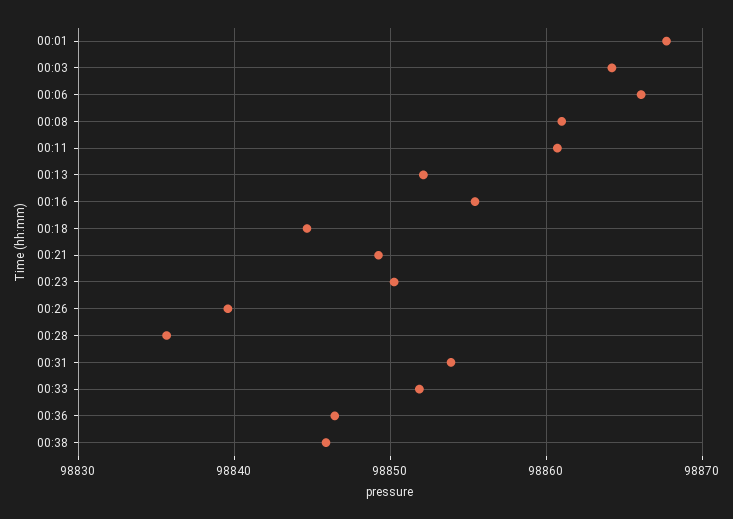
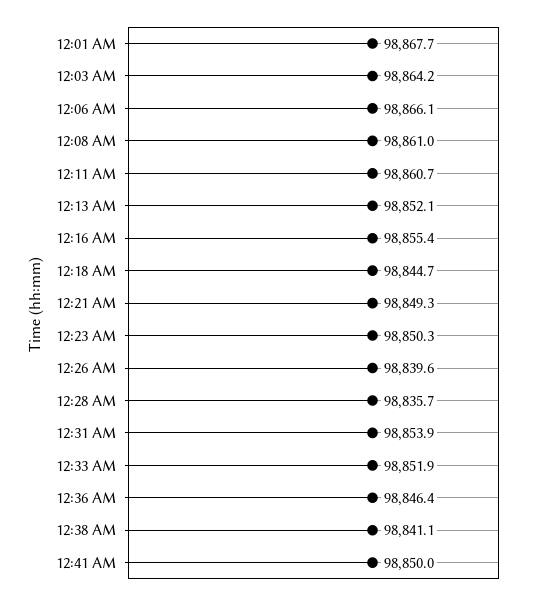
00:38: 98846 -> 98841.1
12:41 AM: none -> 98850

